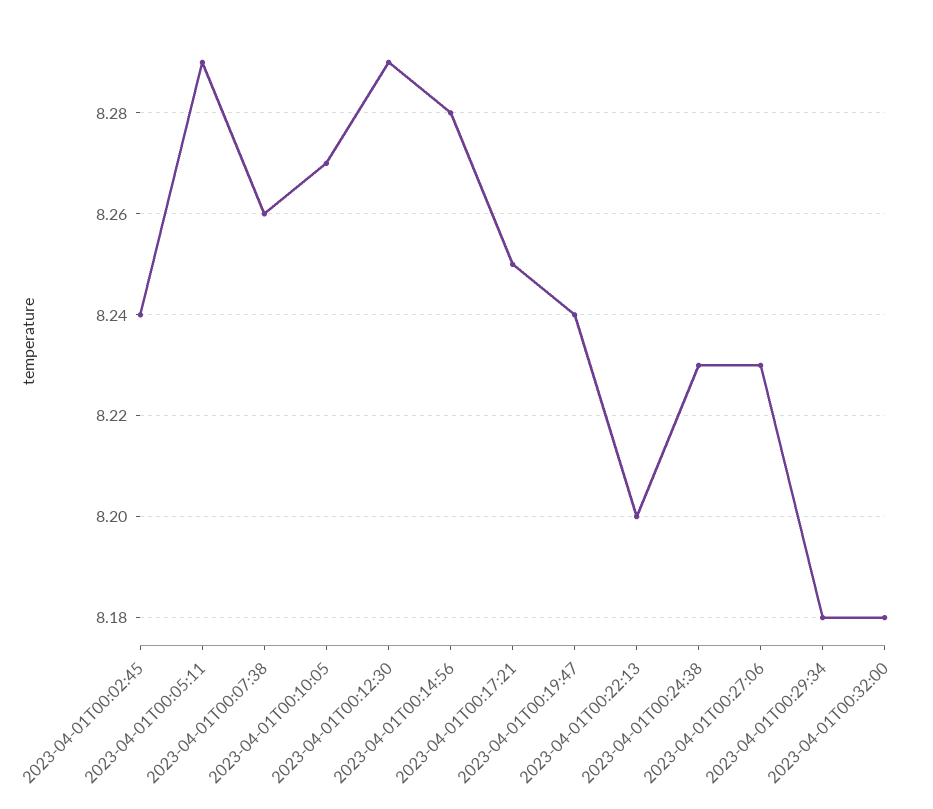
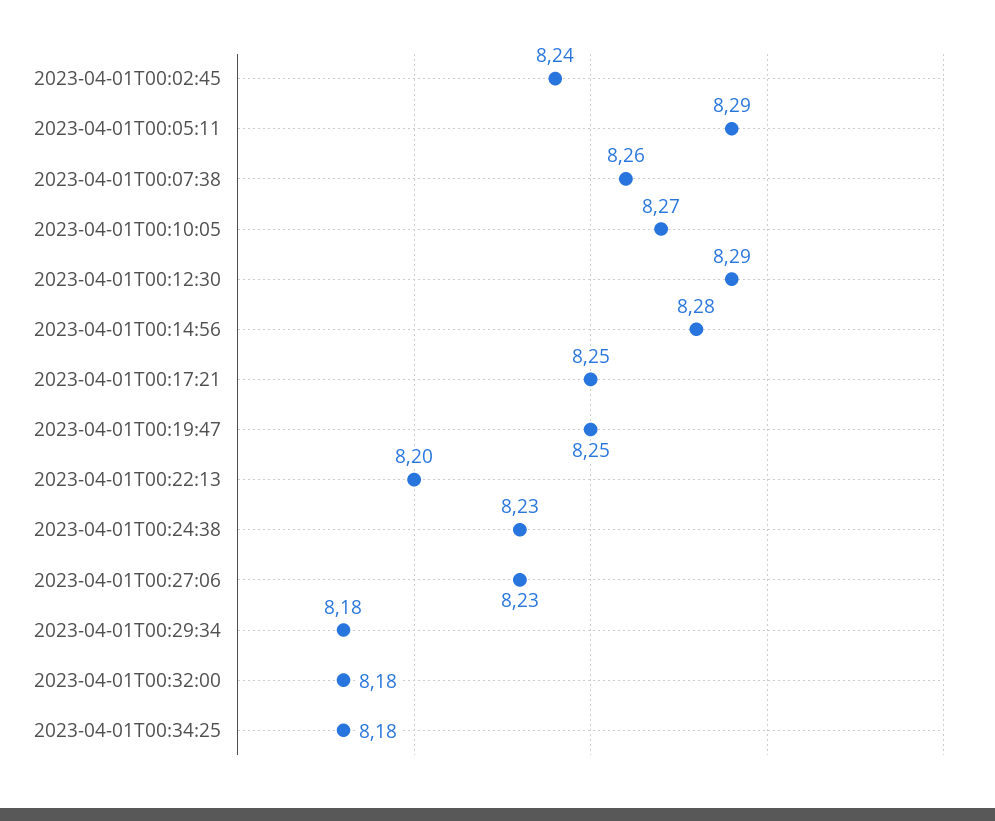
2023-04-01T00:19:47: 8.24 -> 8.25
2023-04-01T00:34:25: none -> 8.18

